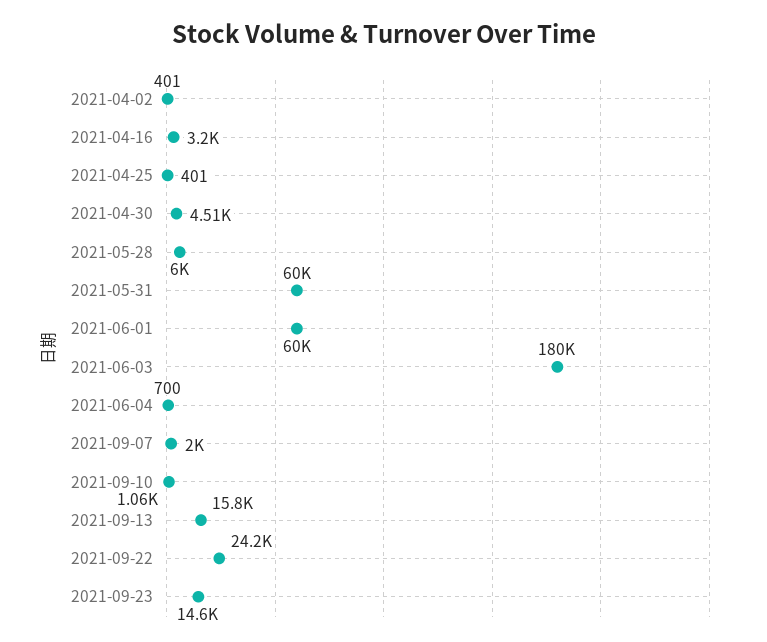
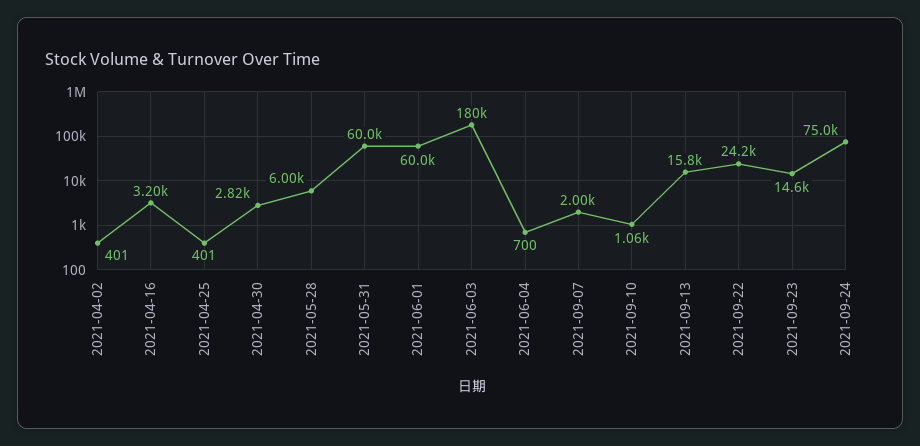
2021-04-30: 4510 -> 2820
2021-09-24: none -> 75000

